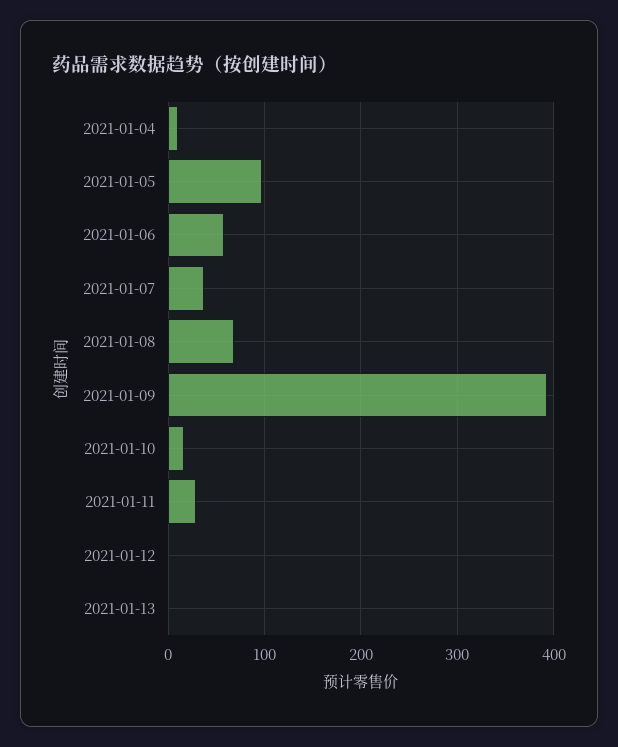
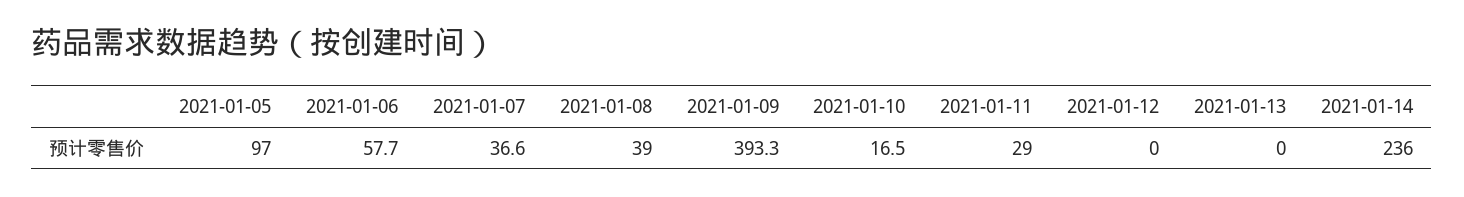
2021-01-04: 10 -> none
2021-01-08: 70 -> 39
2021-01-14: none -> 236

